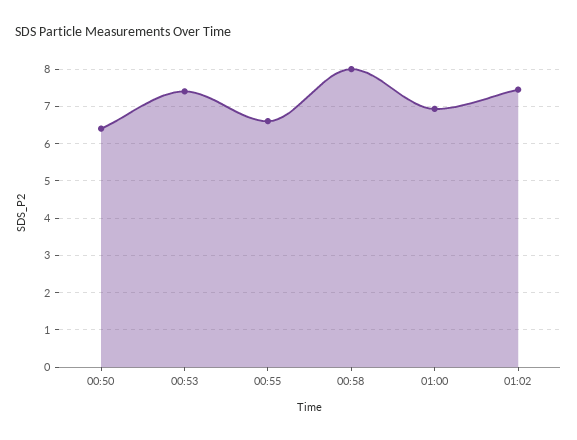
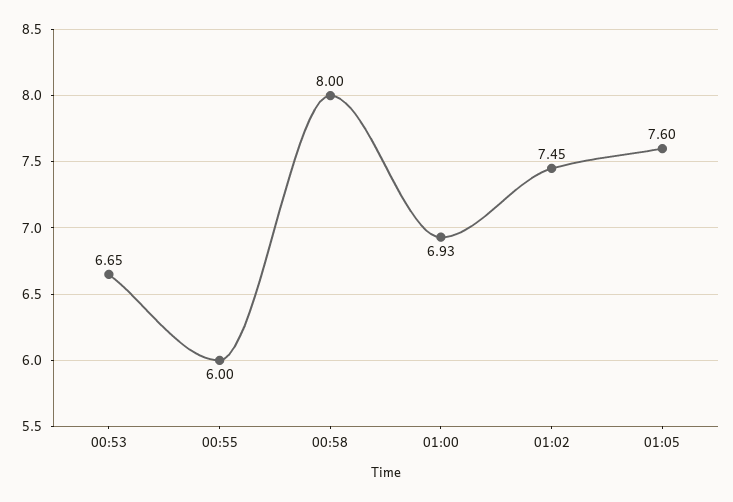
00:50: 6.4 -> none
00:53: 7.4 -> 6.65
00:55: 6.6 -> 6
01:05: none -> 7.6

